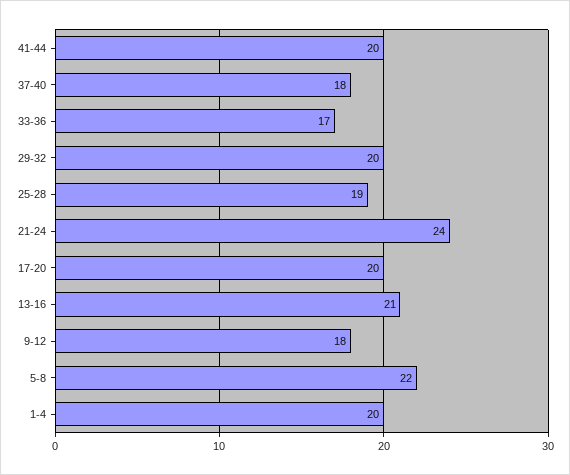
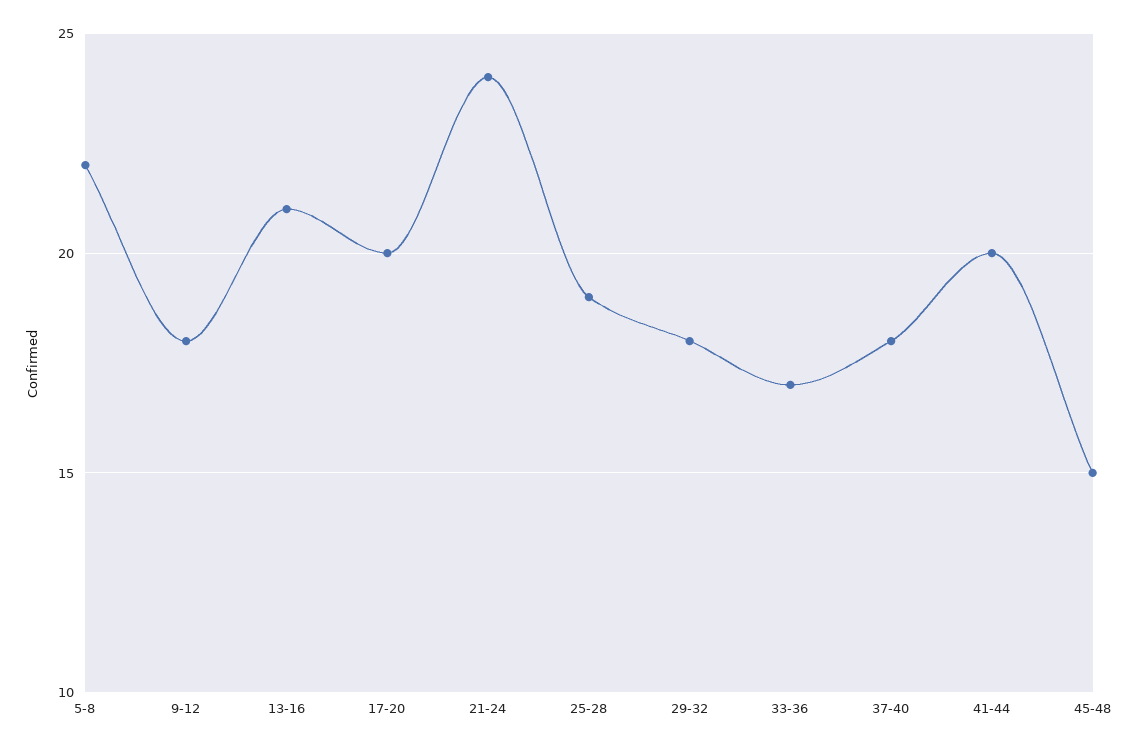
29-32: 20 -> 18
1-4: 20 -> none
45-48: none -> 15

